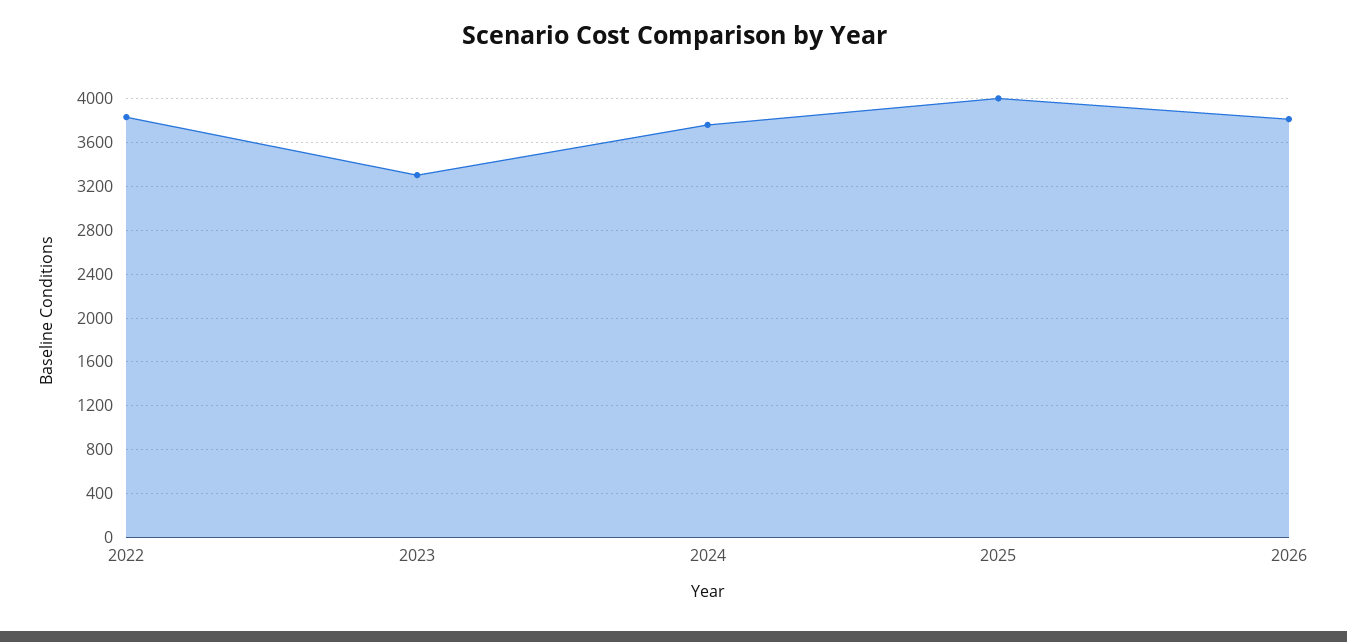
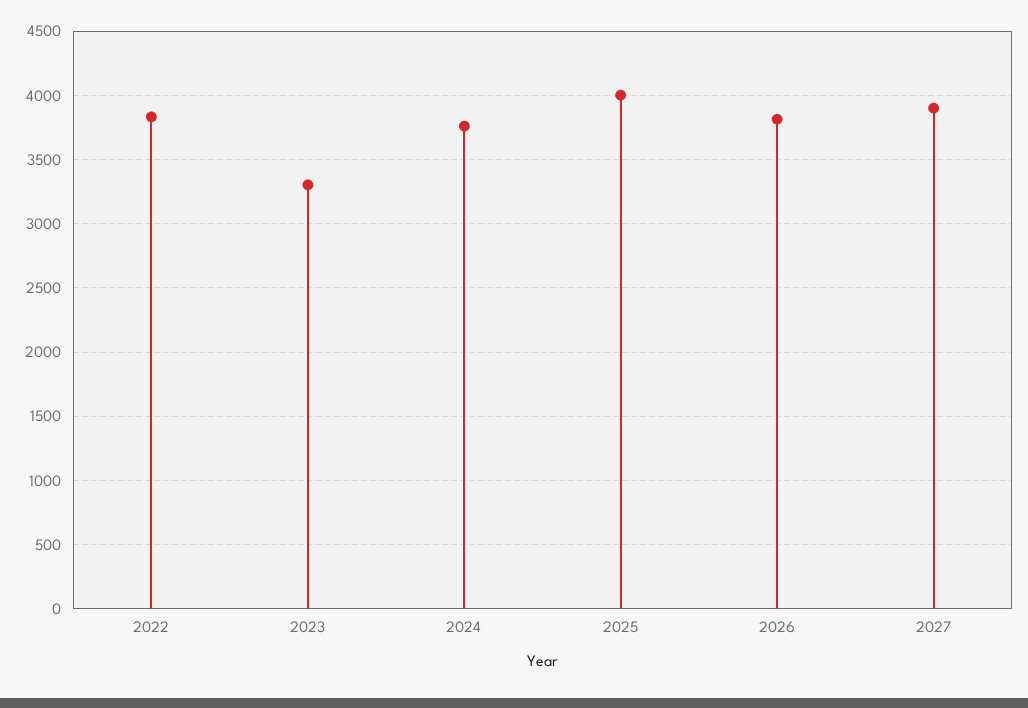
2027: none -> 3900

